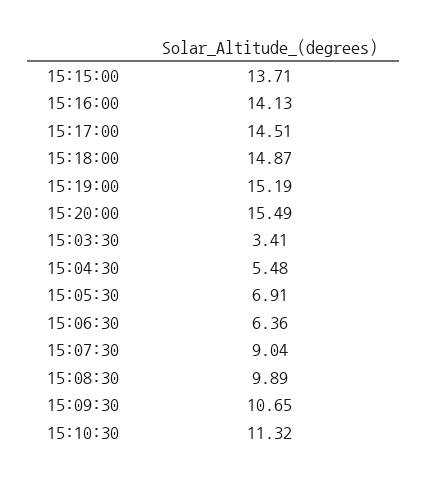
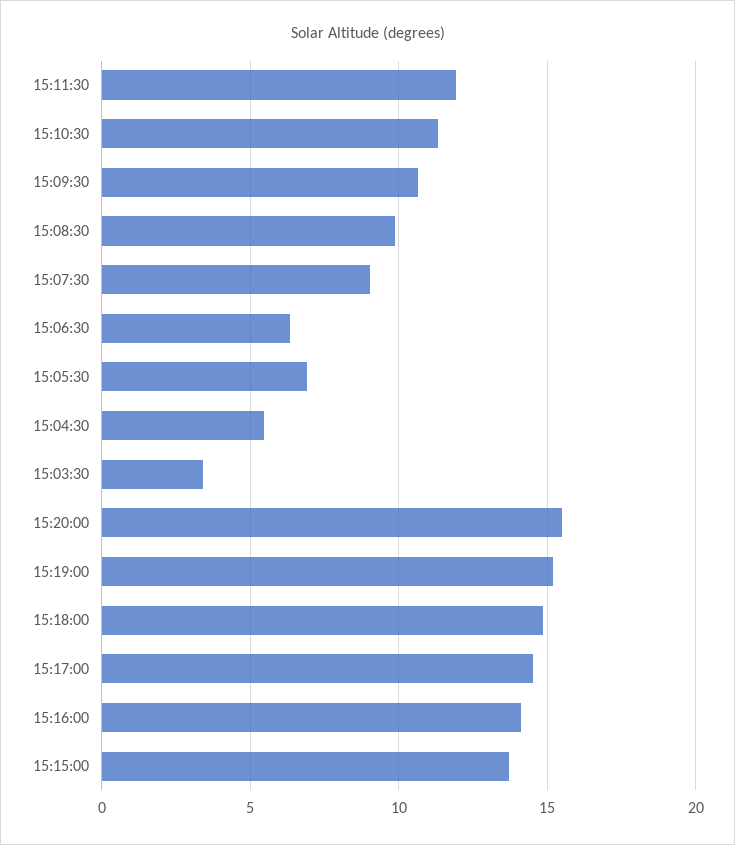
15:11:30: none -> 12

